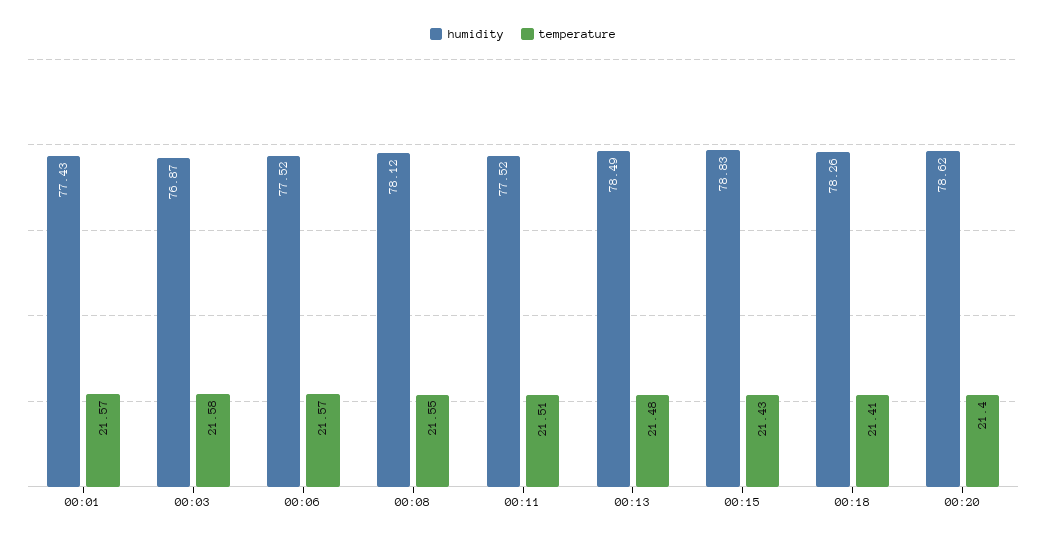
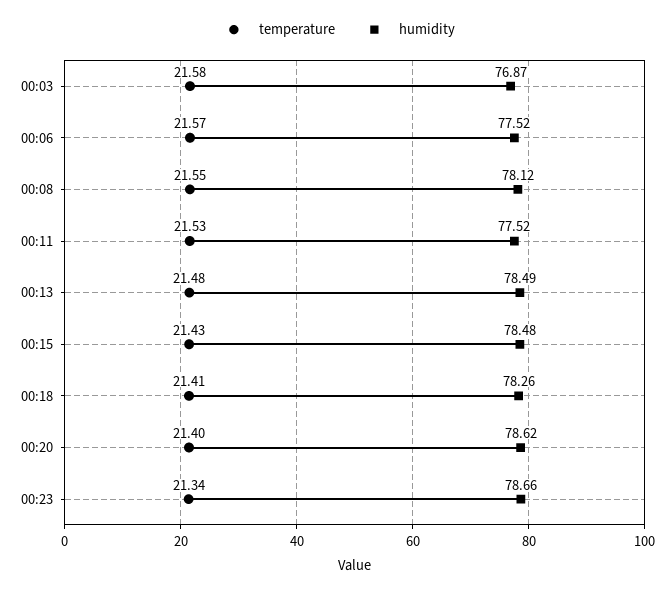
humidity, 00:01: 77.43 -> none
temperature, 00:01: 21.57 -> none
temperature, 00:11: 21.51 -> 21.53
humidity, 00:15: 78.83 -> 78.48
temperature, 00:23: none -> 21.34
humidity, 00:23: none -> 78.66

